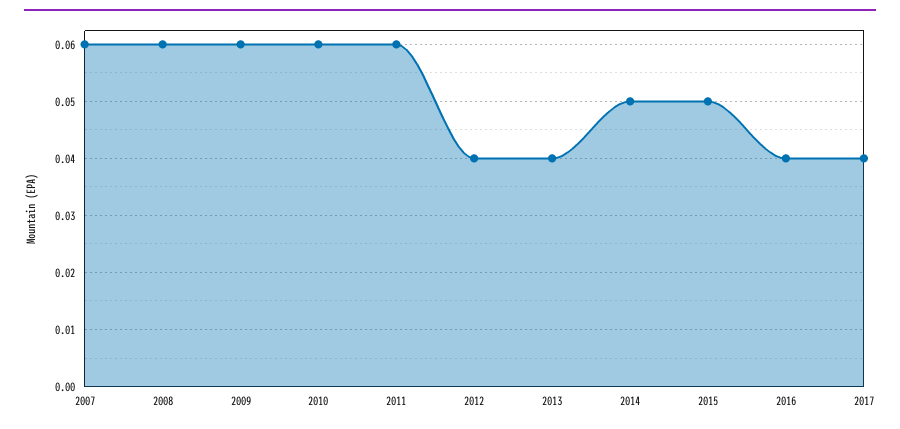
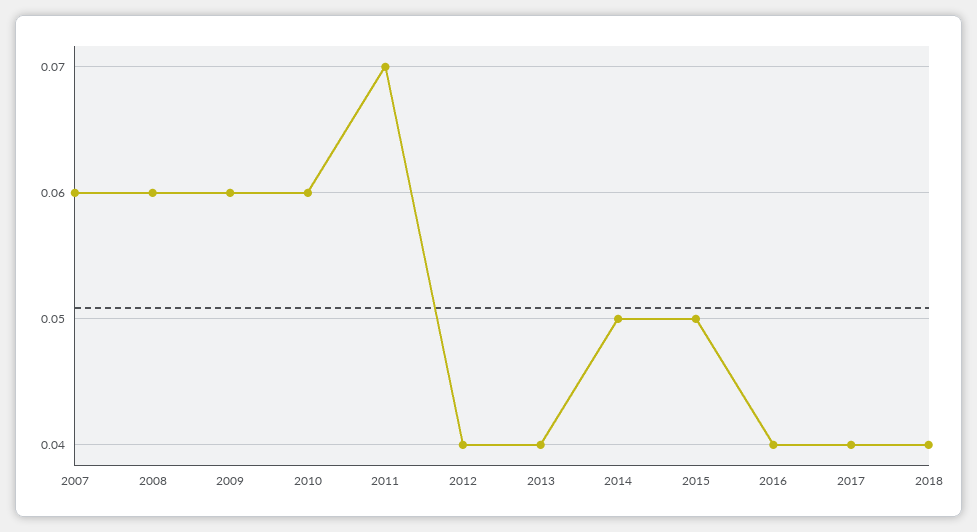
2011: 0.06 -> 0.07
2018: none -> 0.04

